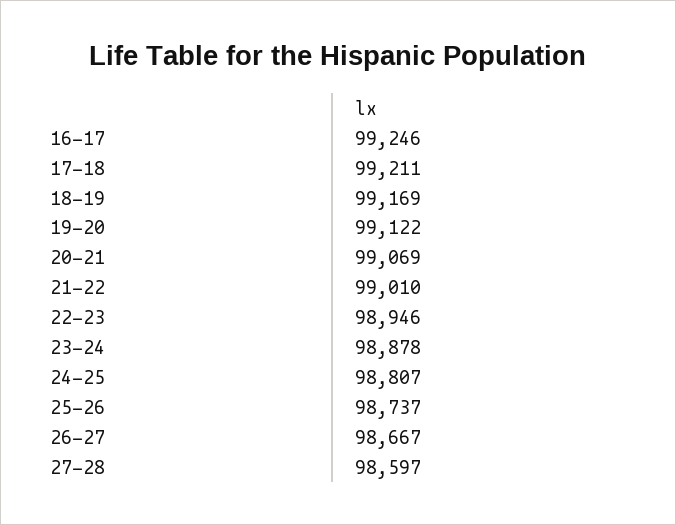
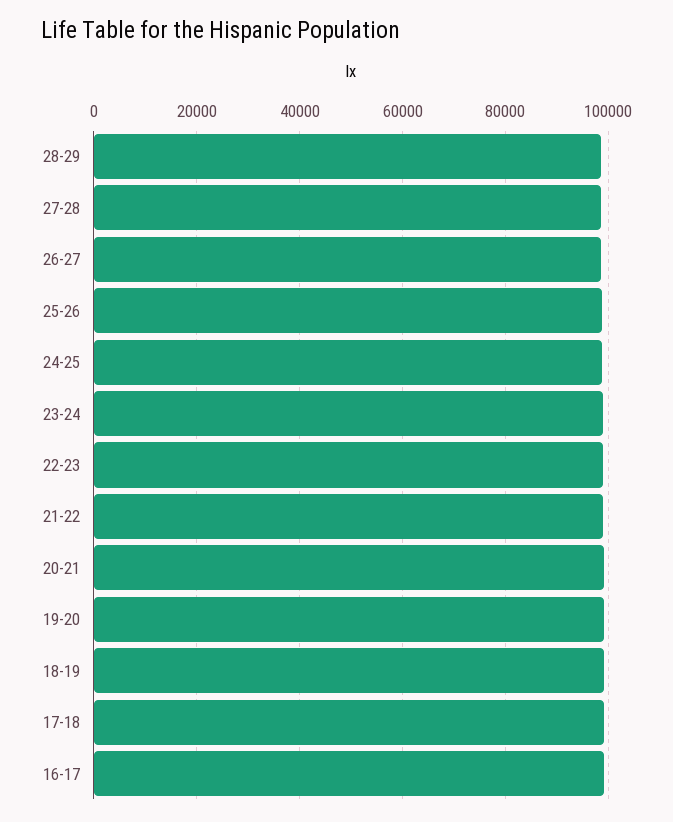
28-29: none -> 98000

